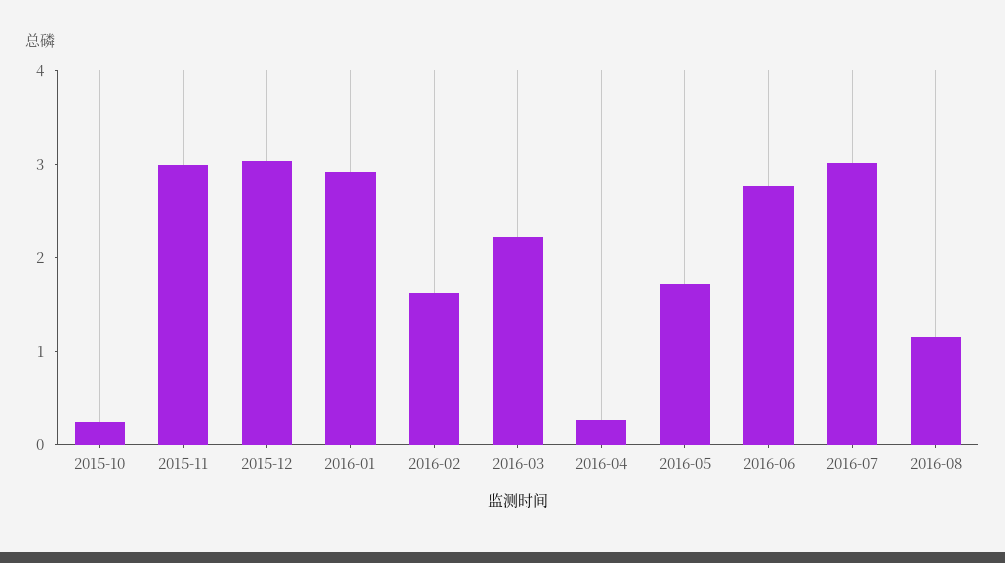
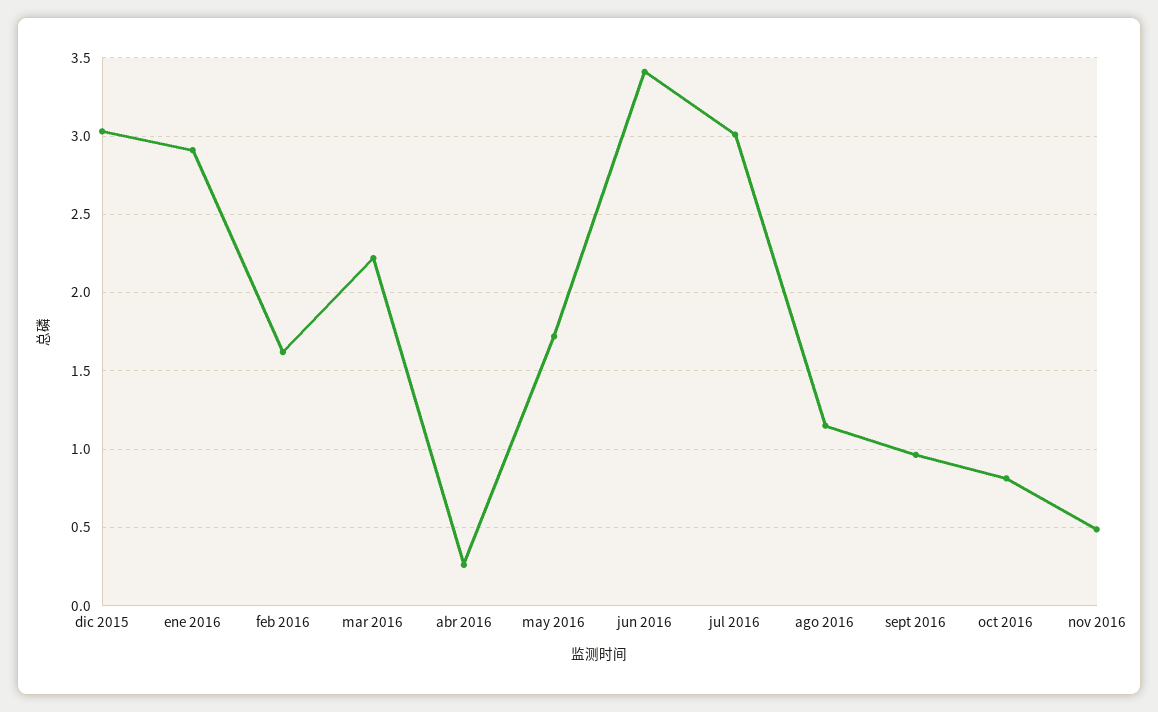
2015-10: 0.2 -> none
2015-11: 3 -> none
2016-06: 2.8 -> 3.4
sept 2016: none -> 0.95
oct 2016: none -> 0.8
nov 2016: none -> 0.5

